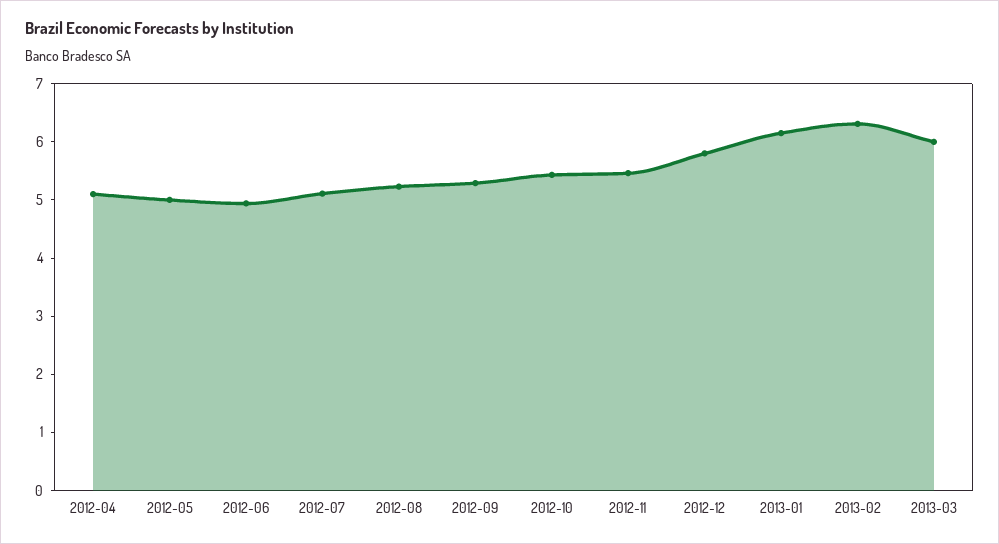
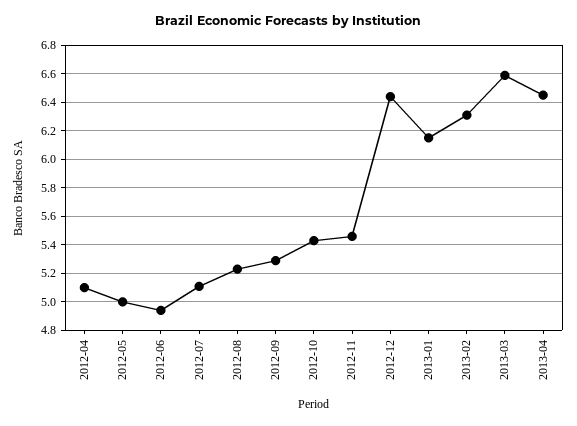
2012-12: 5.8 -> 6.45
2013-03: 6 -> 6.6
2013-04: none -> 6.45

